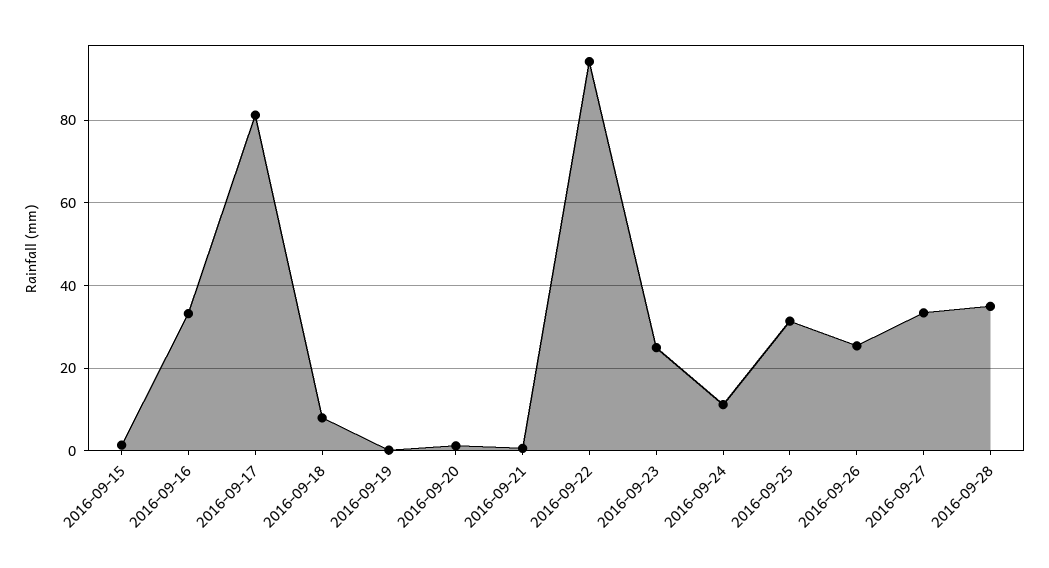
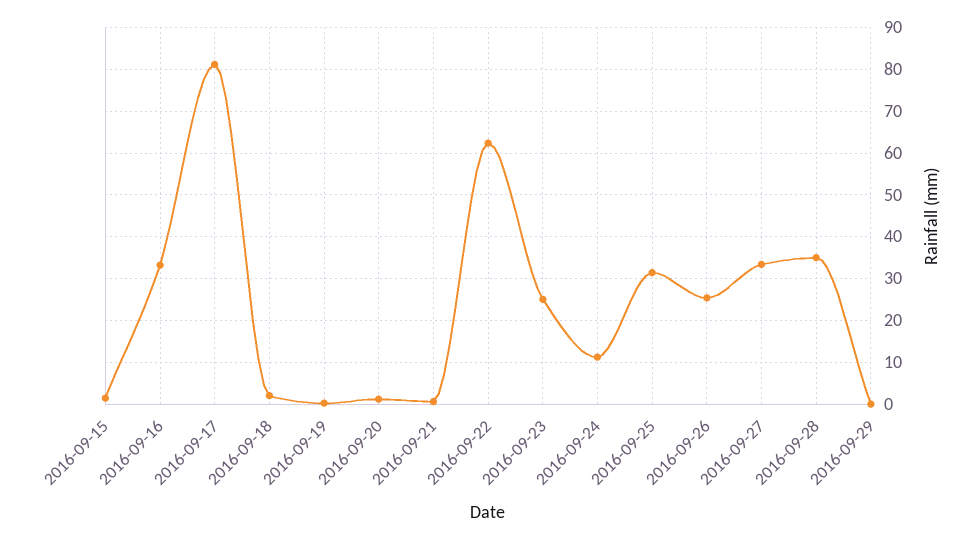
2016-09-18: 8 -> 2
2016-09-22: 94 -> 62
2016-09-29: none -> 0

